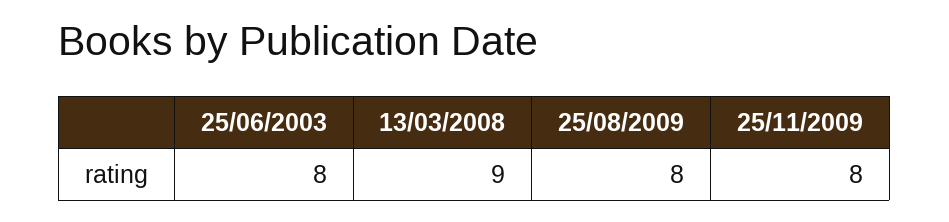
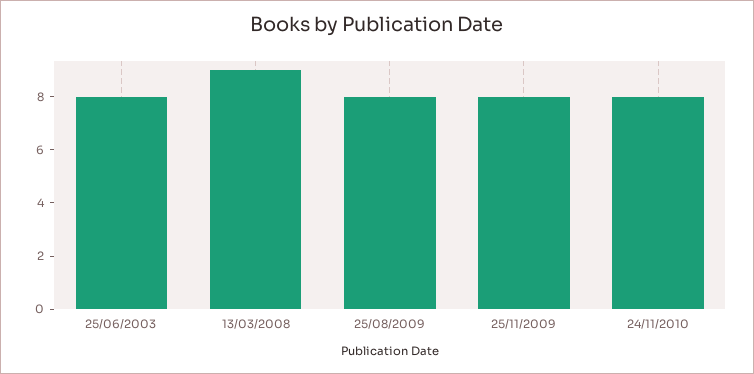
24/11/2010: none -> 8

